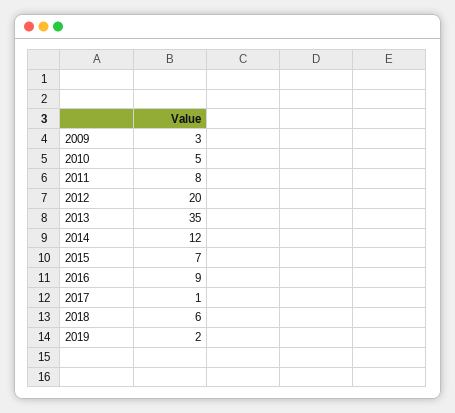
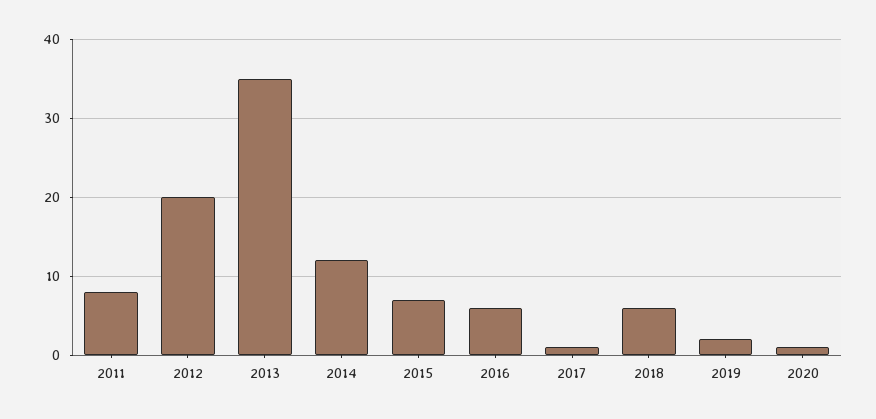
2009: 3 -> none
2010: 5 -> none
2016: 9 -> 6
2020: none -> 1

